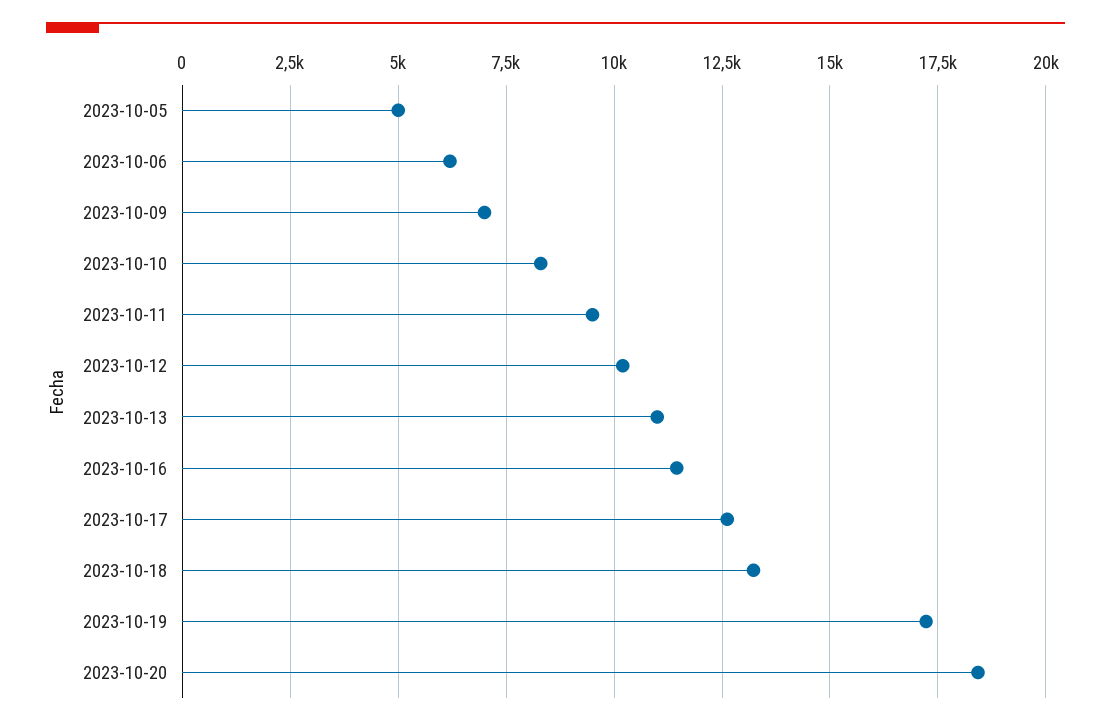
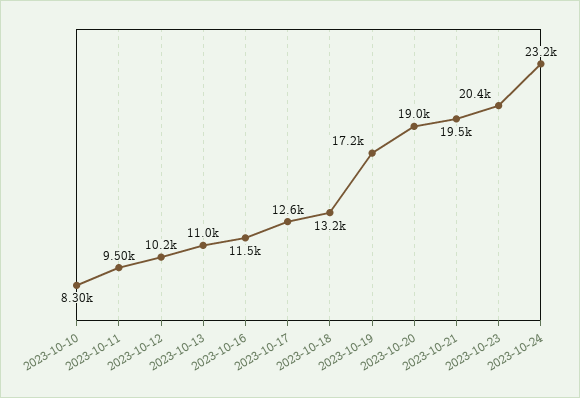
2023-10-05: 5000 -> none
2023-10-06: 6250 -> none
2023-10-09: 7000 -> none
2023-10-20: 18500 -> 19000
2023-10-21: none -> 19500
2023-10-23: none -> 20400
2023-10-24: none -> 23200

